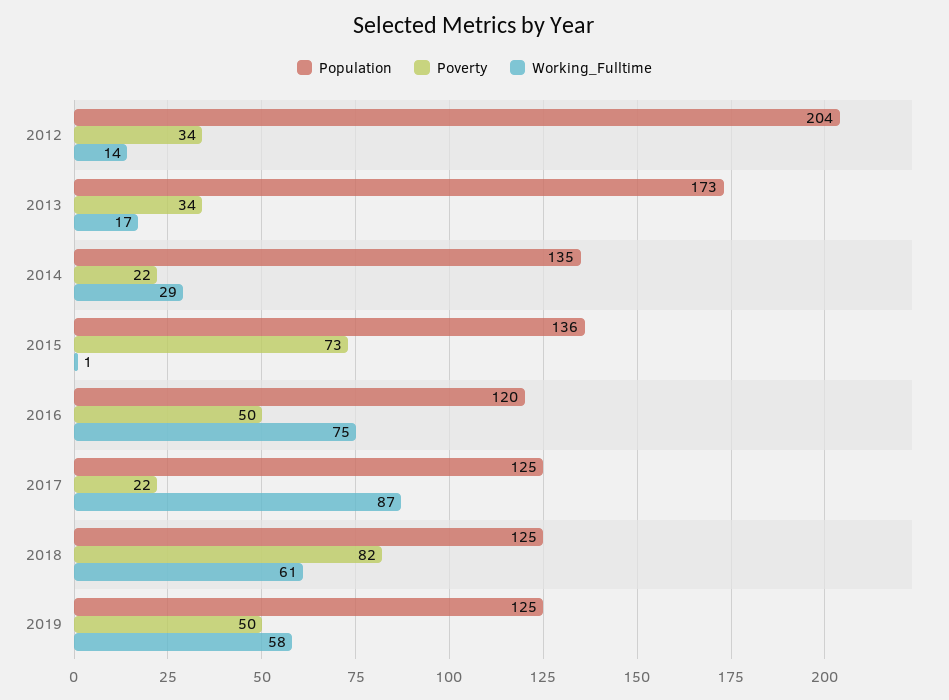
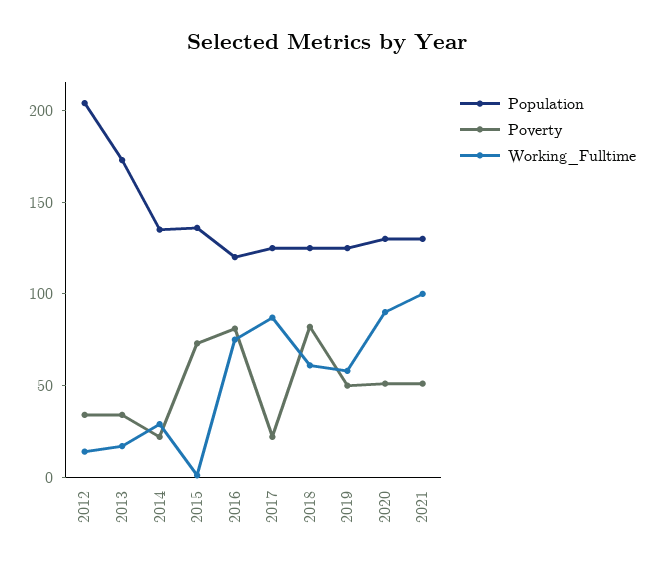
Poverty, 2016: 50 -> 80
Population, 2020: none -> 130
Poverty, 2020: none -> 50
Working_Fulltime, 2020: none -> 90
Population, 2021: none -> 130
Poverty, 2021: none -> 50
Working_Fulltime, 2021: none -> 100

